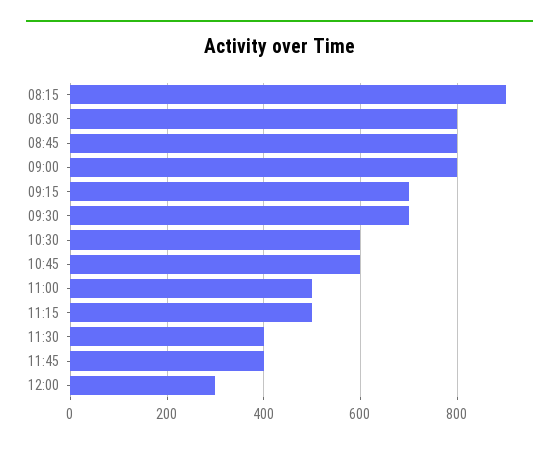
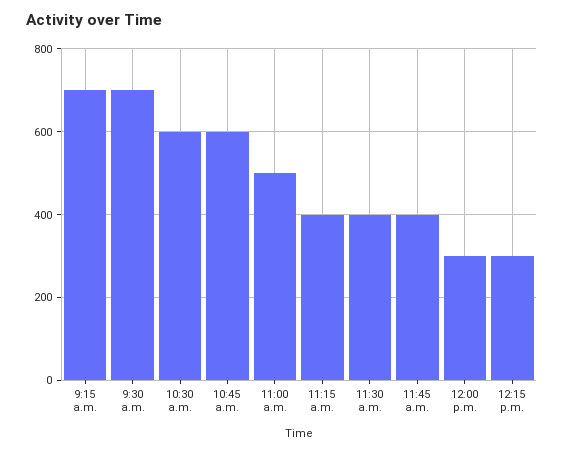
08:15: 900 -> none
08:30: 800 -> none
08:45: 800 -> none
09:00: 800 -> none
11:15: 500 -> 400
12:15 p.m.: none -> 300

